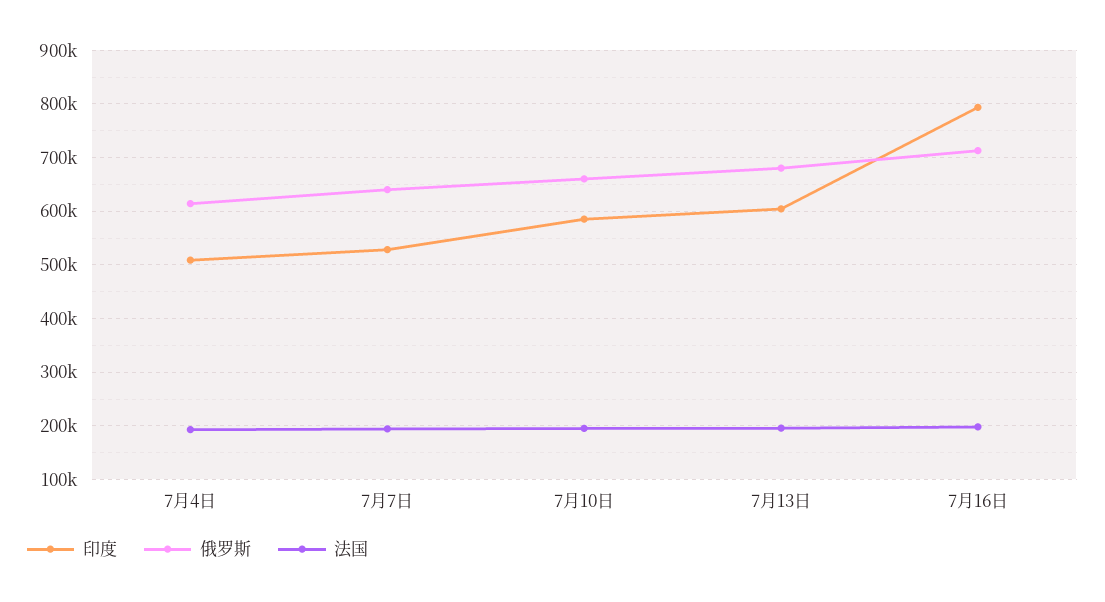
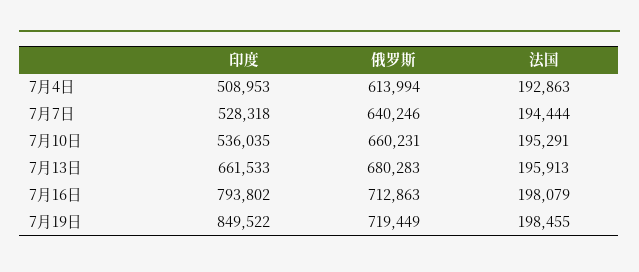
印度, 7月10日: 580000 -> 536035
印度, 7月13日: 600000 -> 661533
印度, 7月19日: none -> 849522
俄罗斯, 7月19日: none -> 719449
法国, 7月19日: none -> 198455

